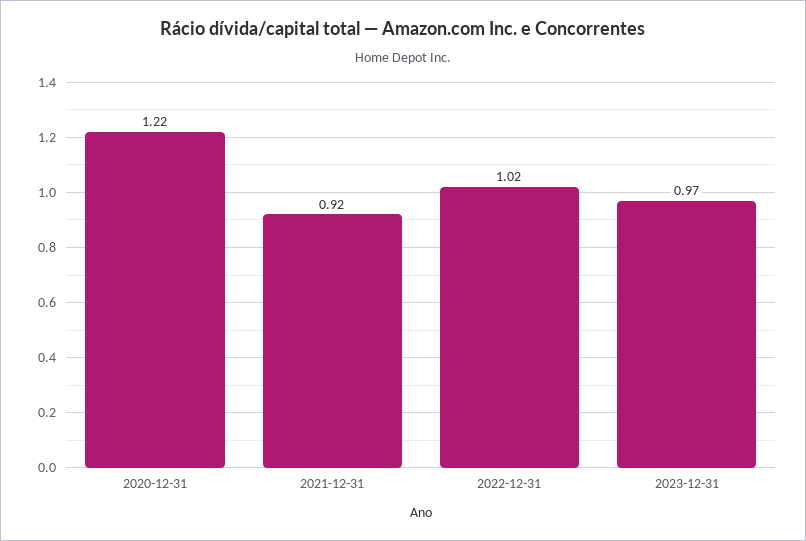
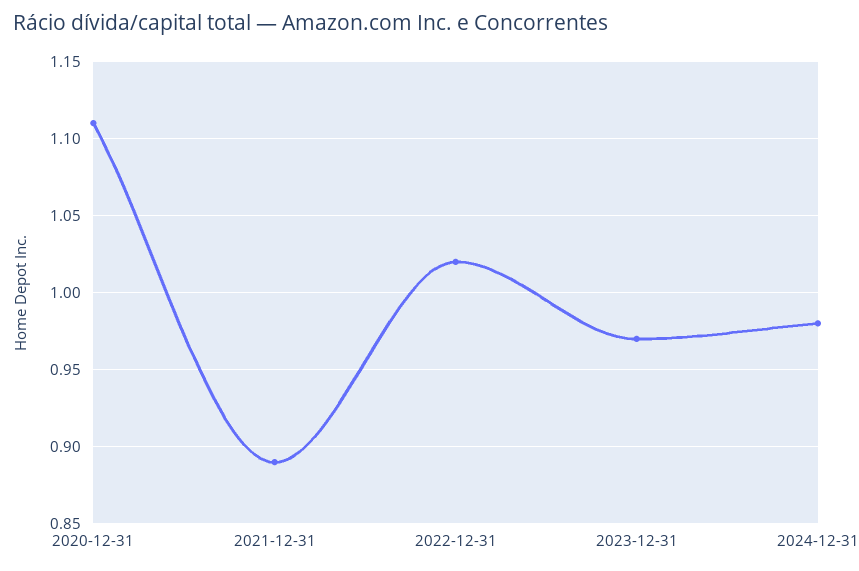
2020-12-31: 1.22 -> 1.11
2021-12-31: 0.92 -> 0.89
2024-12-31: none -> 0.98

